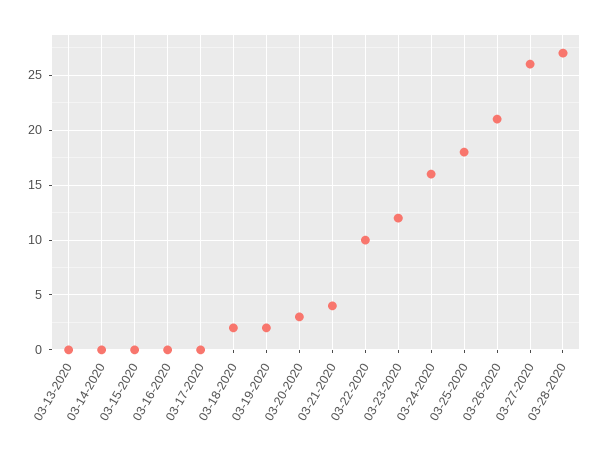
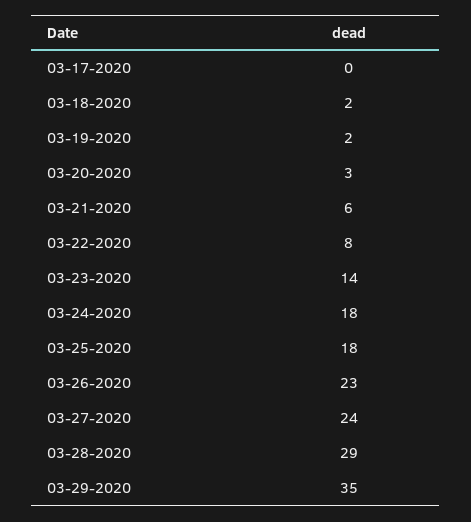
03-13-2020: 0 -> none
03-14-2020: 0 -> none
03-15-2020: 0 -> none
03-16-2020: 0 -> none
03-21-2020: 4 -> 6
03-22-2020: 10 -> 8
03-23-2020: 12 -> 14
03-24-2020: 16 -> 18
03-26-2020: 21 -> 23
03-27-2020: 26 -> 24
03-28-2020: 27 -> 29
03-29-2020: none -> 35

